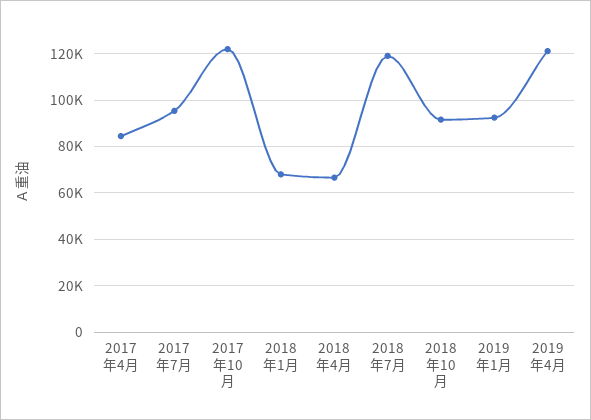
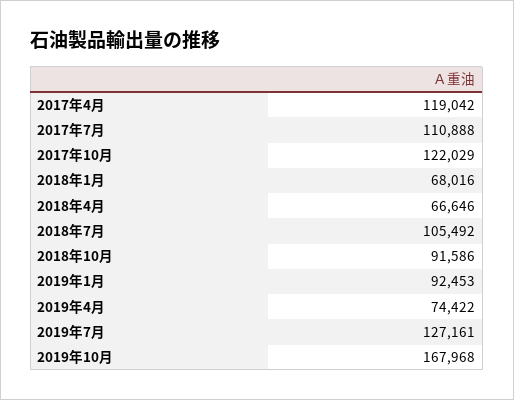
2017年4月: 85000 -> 119042
2017年7月: 95000 -> 110888
2018年7月: 120000 -> 105492
2019年4月: 120000 -> 74422
2019年7月: none -> 127161
2019年10月: none -> 167968

